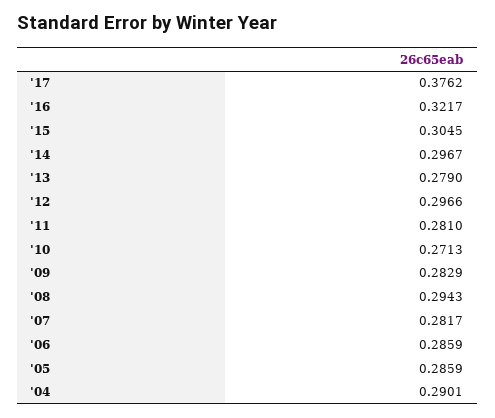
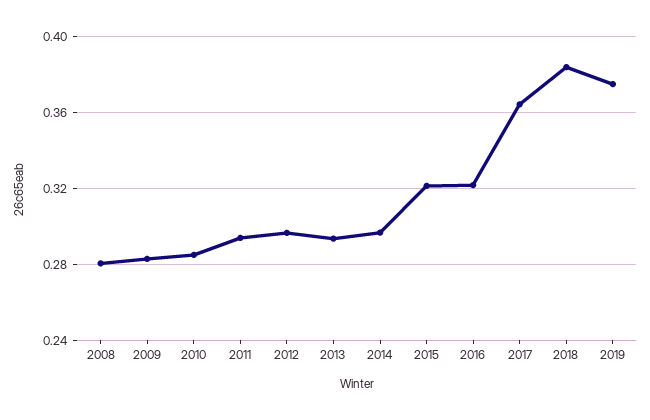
'17: 0.3762 -> 0.365
'15: 0.3045 -> 0.32
'13: 0.279 -> 0.295
'11: 0.281 -> 0.295
'10: 0.2713 -> 0.285
'08: 0.2943 -> 0.28
'07: 0.2817 -> none
'06: 0.2859 -> none
'05: 0.2859 -> none
'04: 0.2901 -> none
2018: none -> 0.385
2019: none -> 0.375

